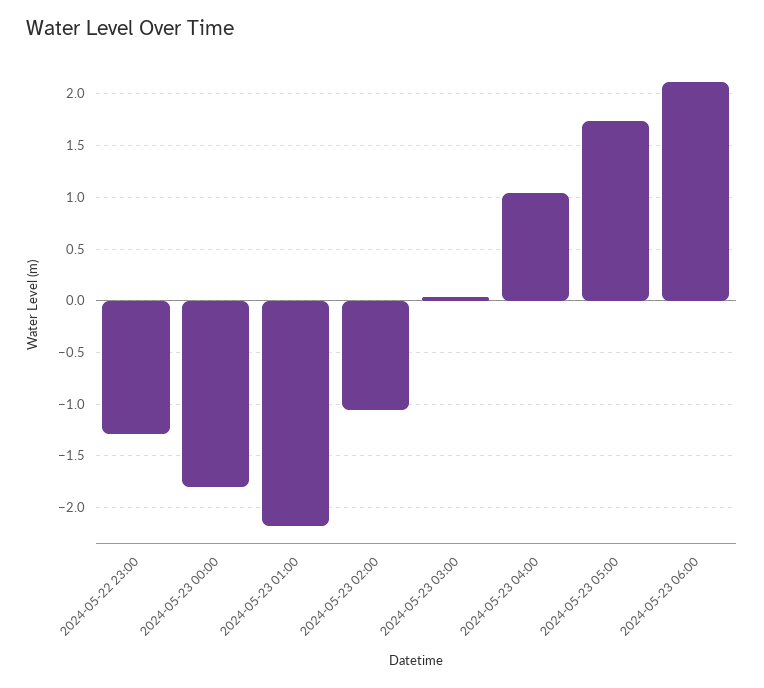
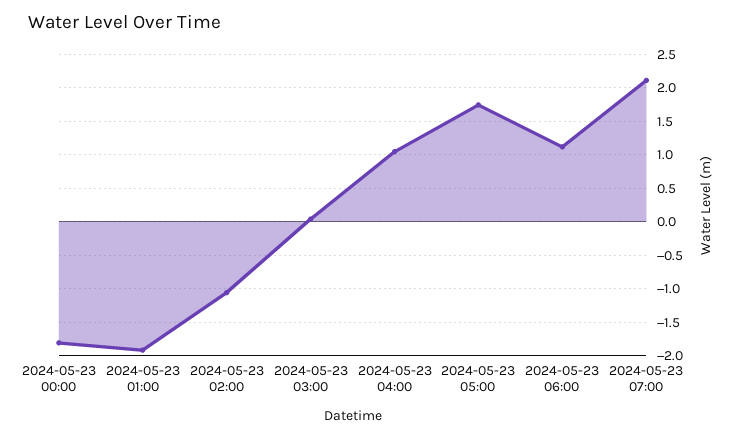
2024-05-22 23:00: -1.3 -> none
2024-05-23 01:00: -2.2 -> -1.9
2024-05-23 06:00: 2.1 -> 1.1
2024-05-23 07:00: none -> 2.1

